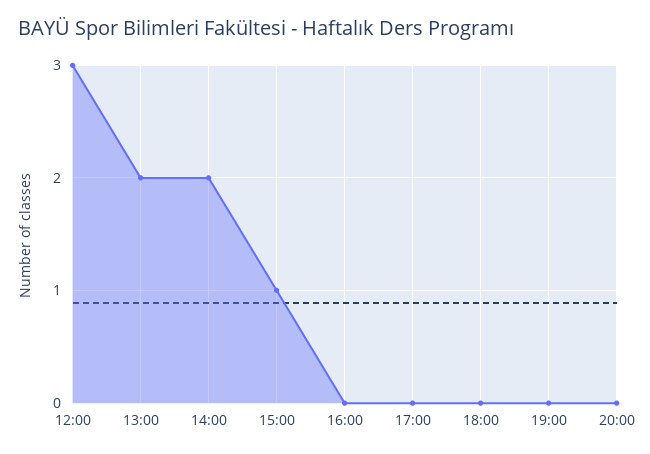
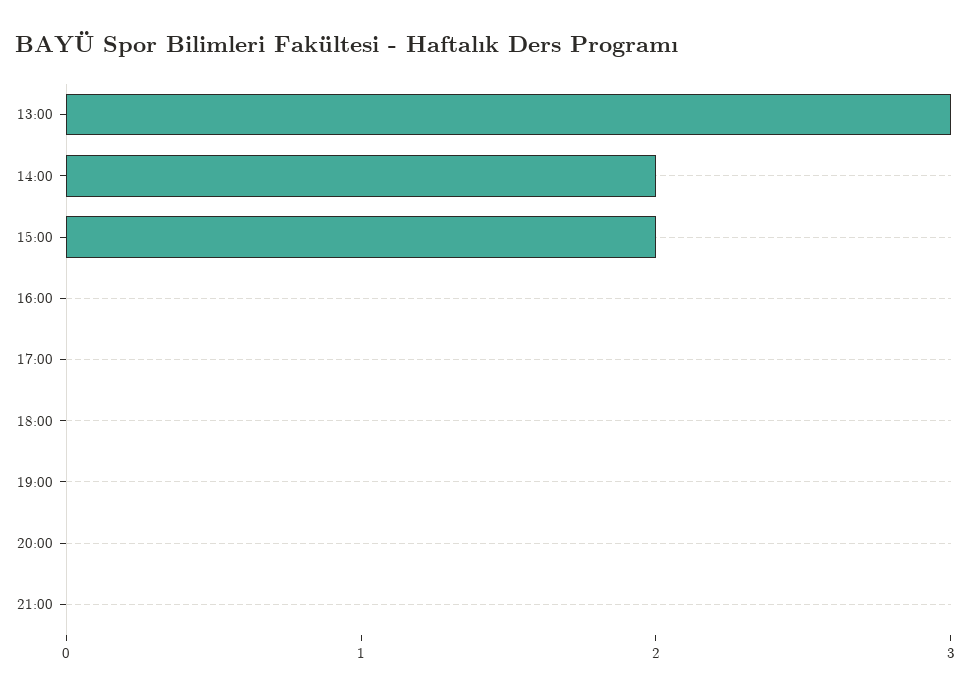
12:00: 3 -> none
13:00: 2 -> 3
15:00: 1 -> 2
21:00: none -> 0

